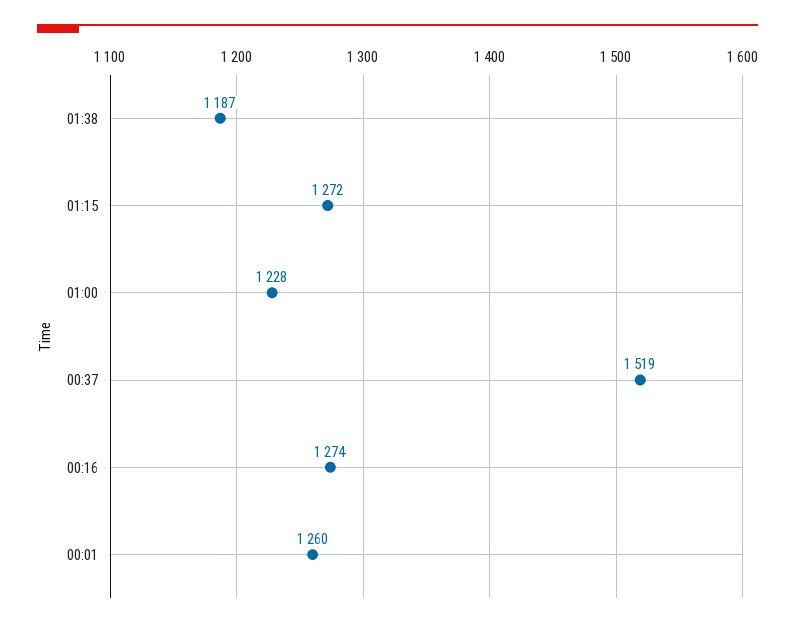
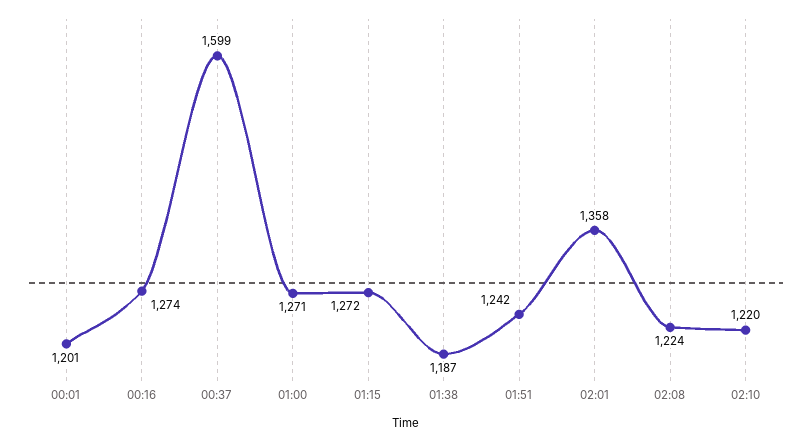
01:00: 1228 -> 1271
00:37: 1519 -> 1599
00:01: 1260 -> 1201
01:51: none -> 1242
02:01: none -> 1358
02:08: none -> 1224
02:10: none -> 1220

